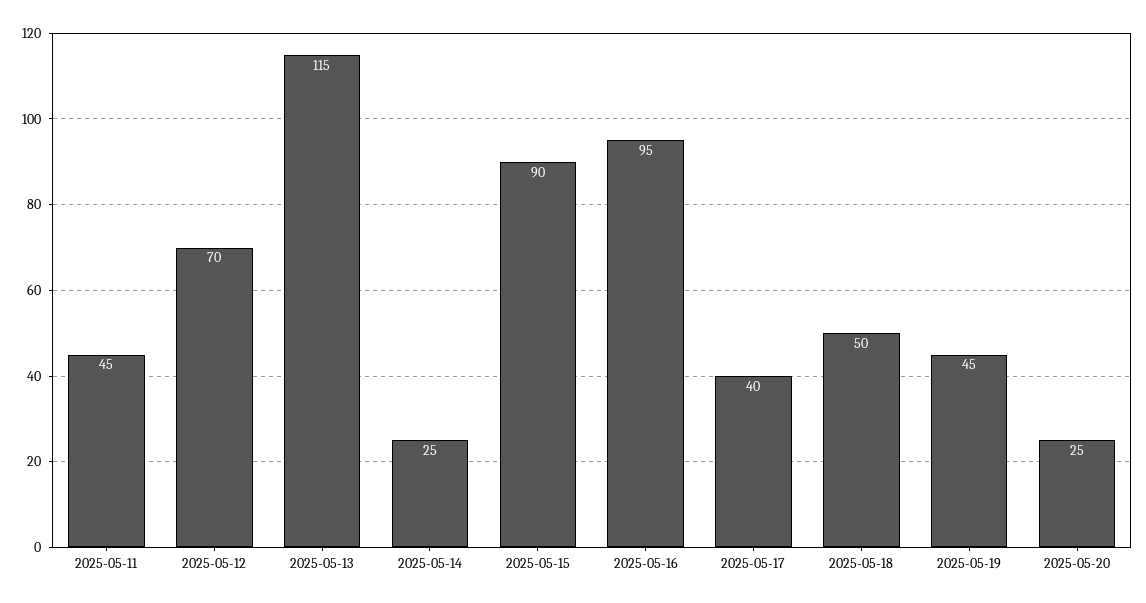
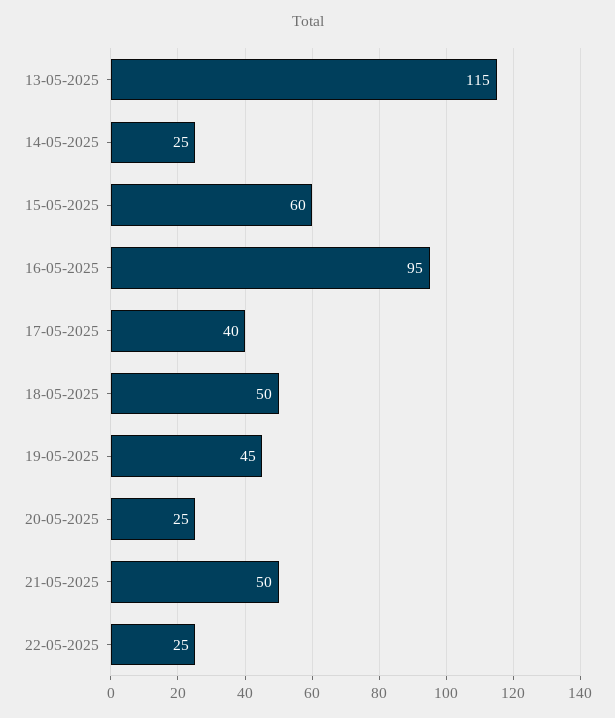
2025-05-11: 45 -> none
2025-05-12: 70 -> none
2025-05-15: 90 -> 60
21-05-2025: none -> 50
22-05-2025: none -> 25

